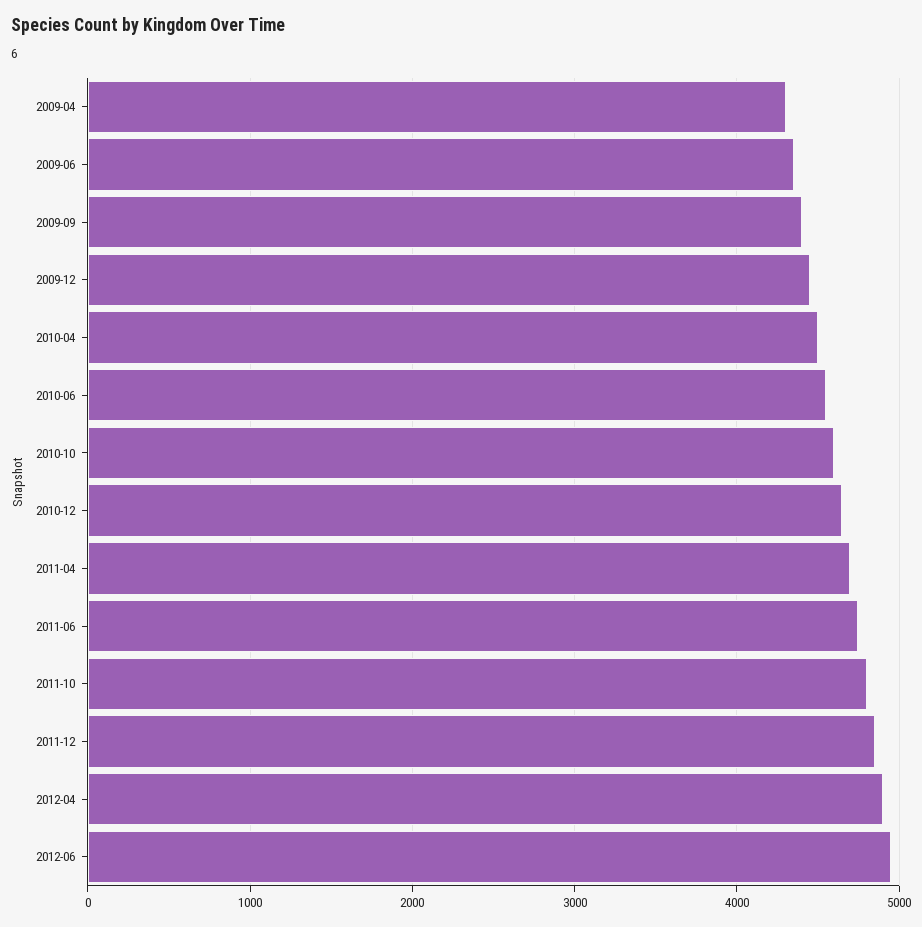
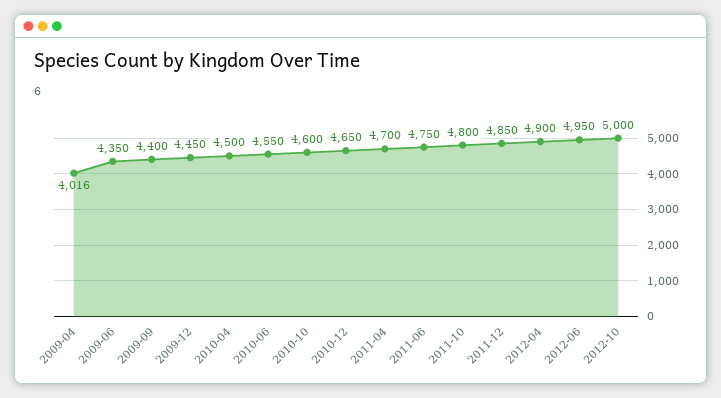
2009-04: 4300 -> 4016
2012-10: none -> 5000

